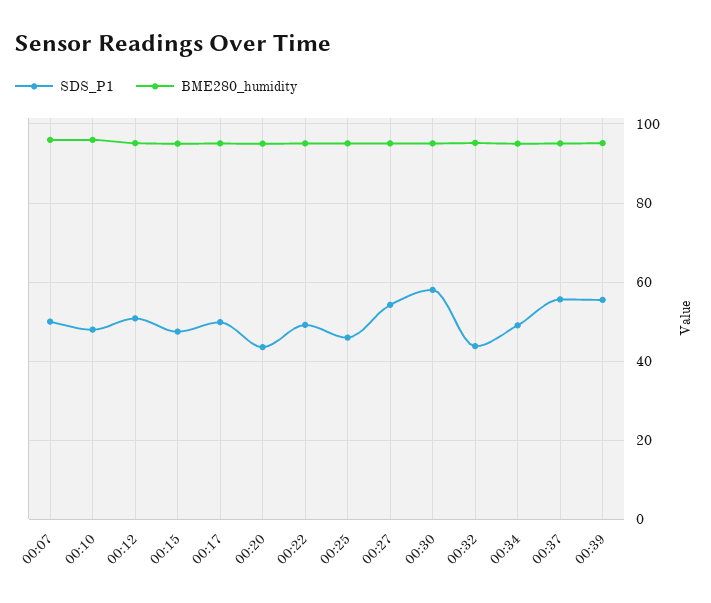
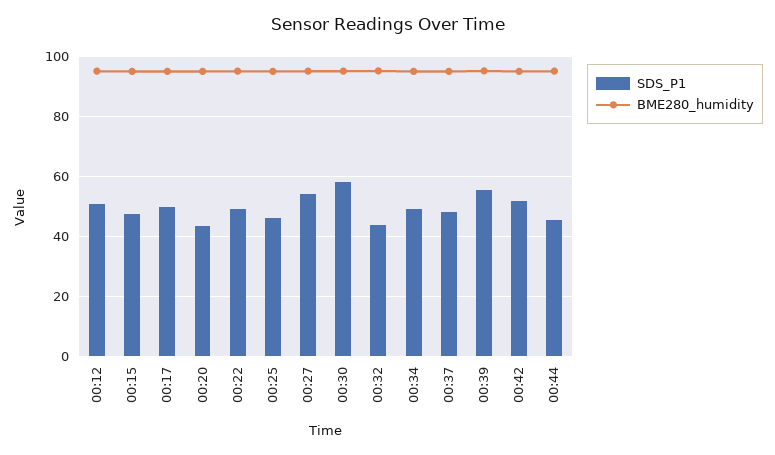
SDS_P1, 00:07: 50 -> none
BME280_humidity, 00:07: 96 -> none
SDS_P1, 00:10: 48 -> none
BME280_humidity, 00:10: 96 -> none
SDS_P1, 00:37: 56 -> 47.5
SDS_P1, 00:42: none -> 52.5
BME280_humidity, 00:42: none -> 95
SDS_P1, 00:44: none -> 45
BME280_humidity, 00:44: none -> 95

